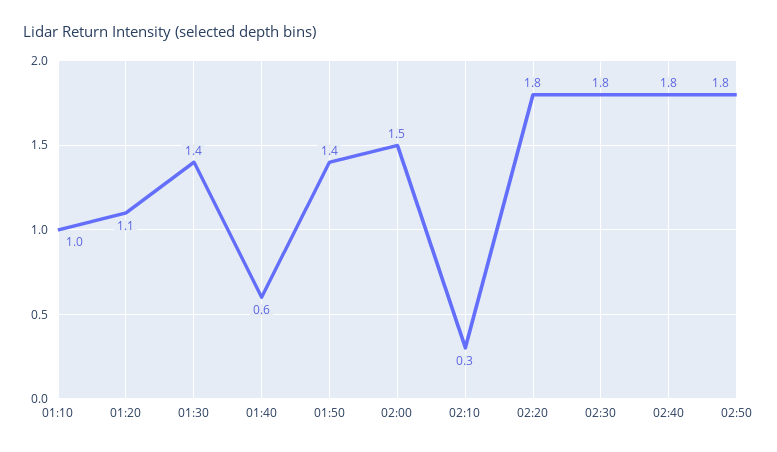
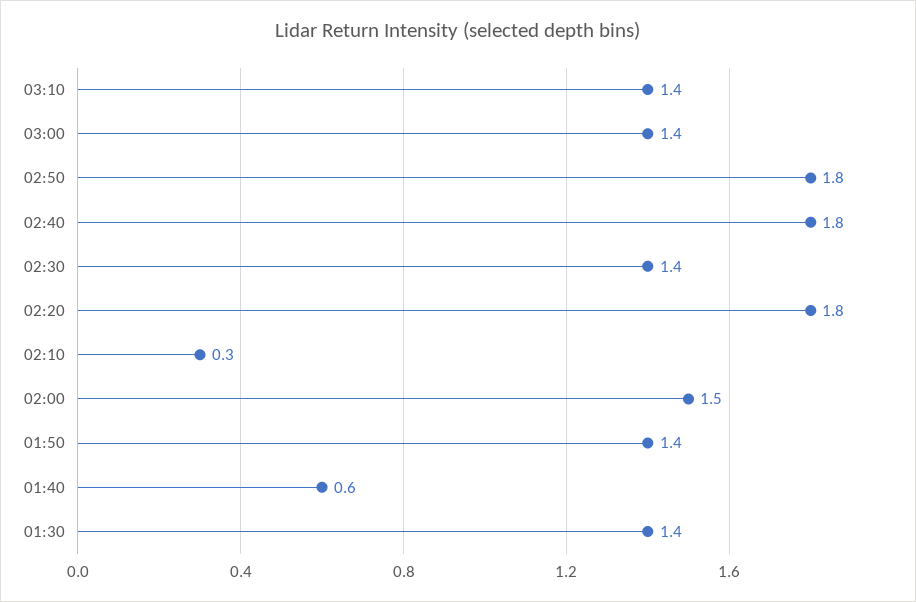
01:10: 1 -> none
01:20: 1.1 -> none
02:30: 1.8 -> 1.4
03:10: none -> 1.4
03:00: none -> 1.4

